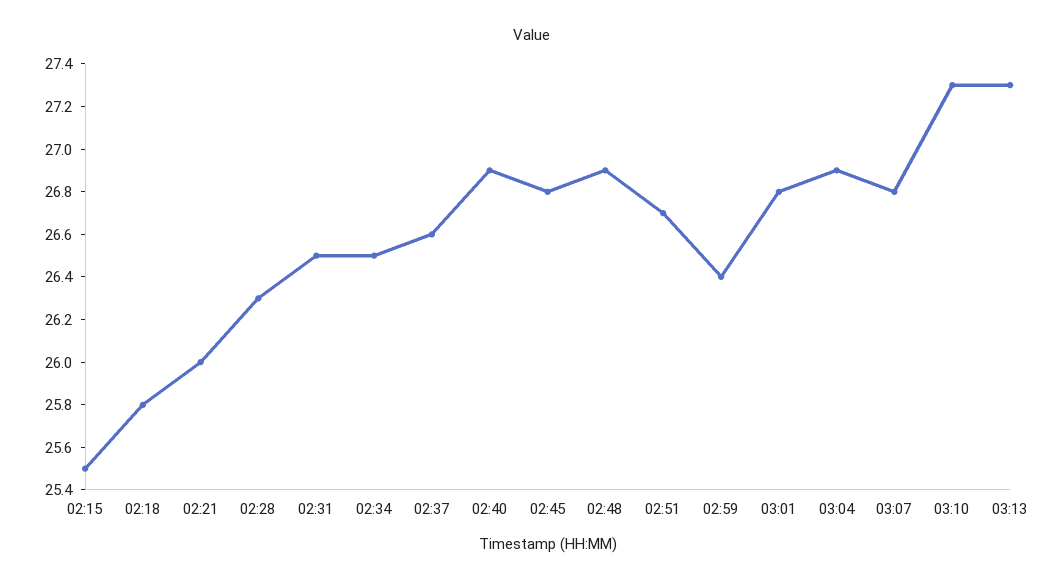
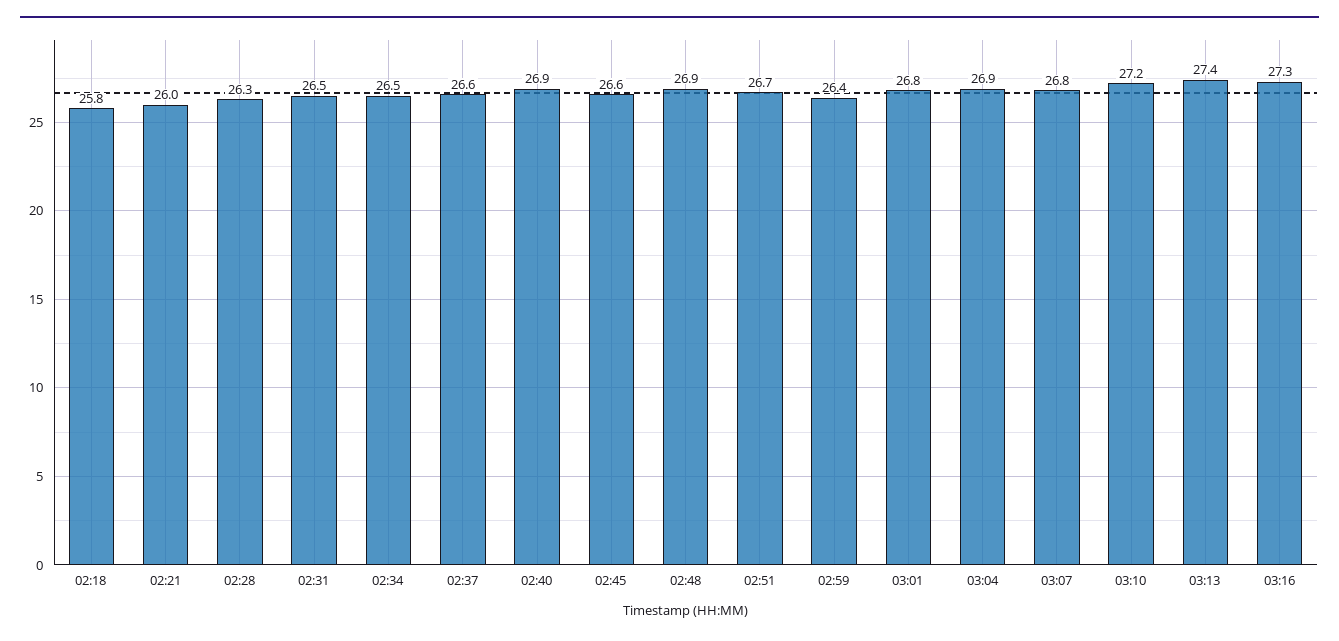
02:15: 25.5 -> none
02:45: 26.8 -> 26.6
03:10: 27.3 -> 27.2
03:13: 27.3 -> 27.4
03:16: none -> 27.3

